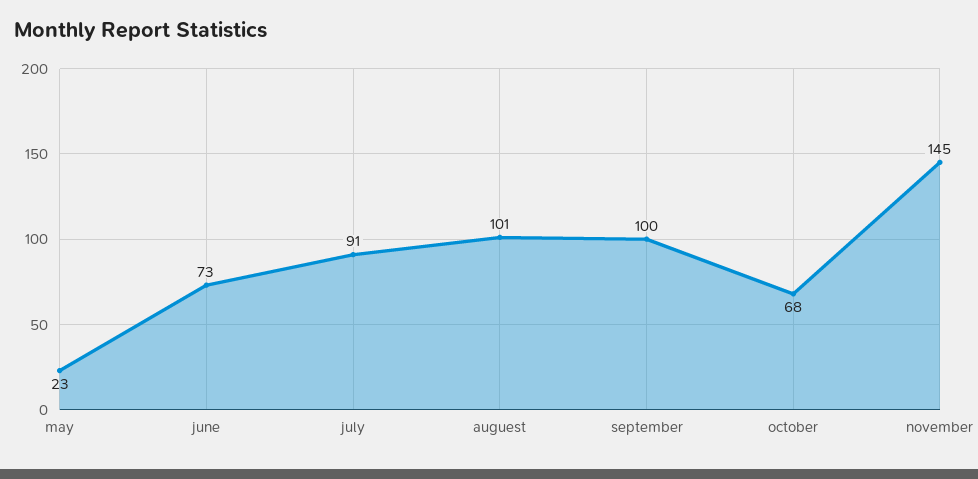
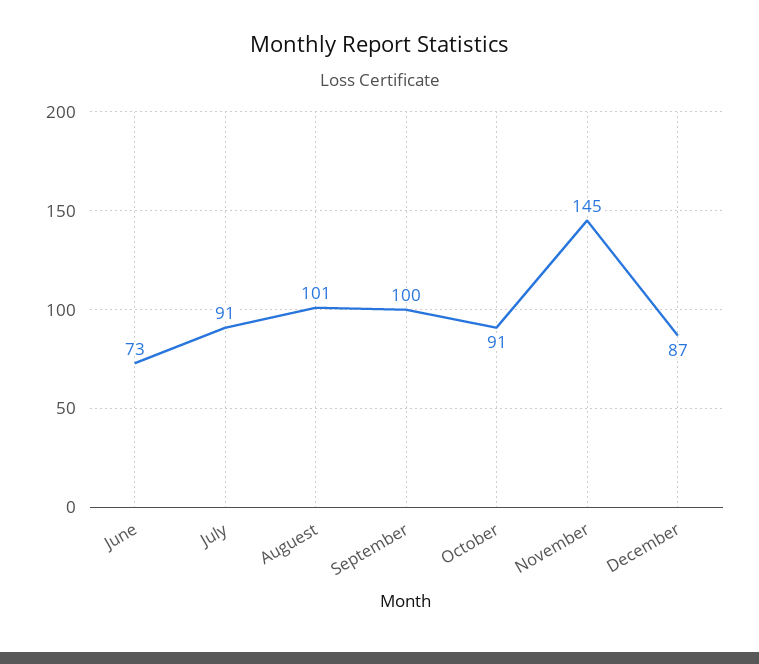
may: 23 -> none
october: 68 -> 91
December: none -> 87

